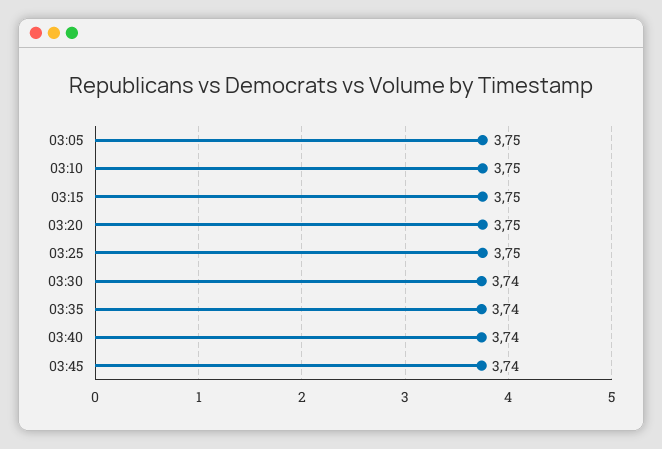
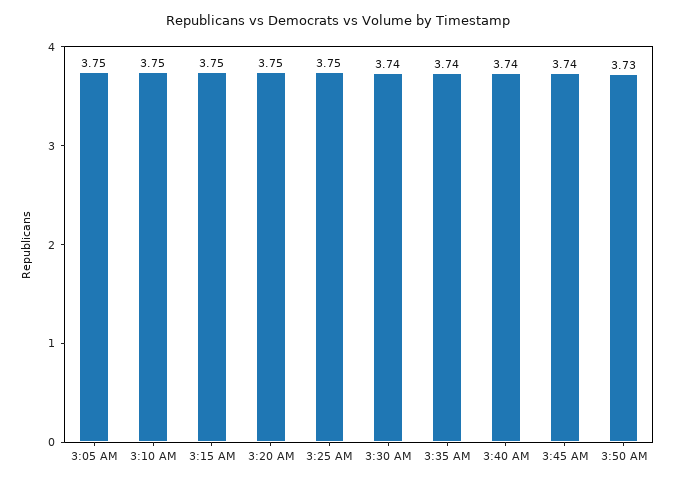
3:50 AM: none -> 3.73

